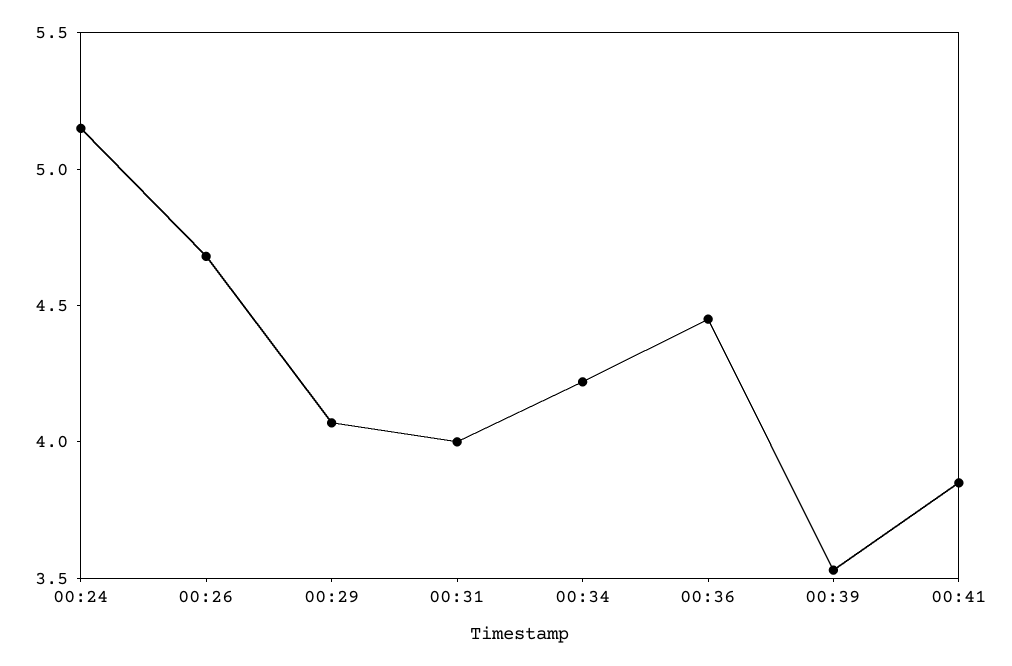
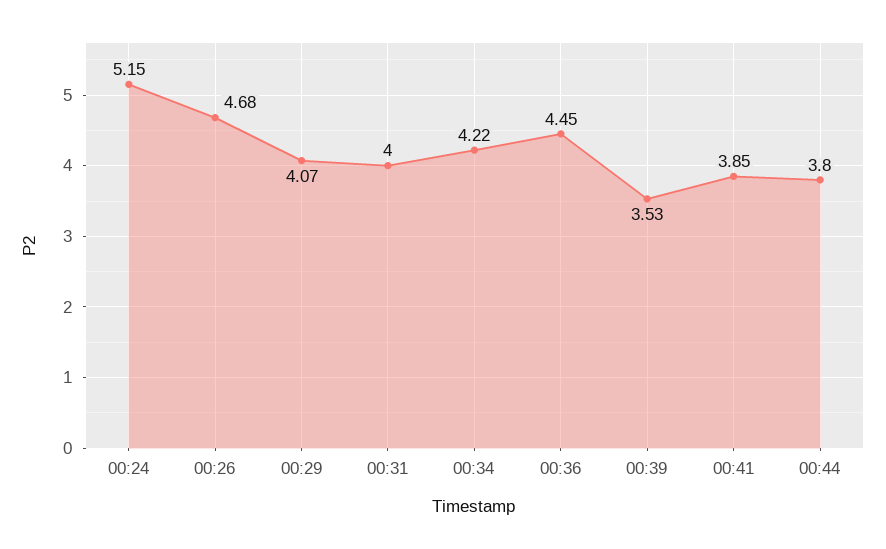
00:44: none -> 3.8

